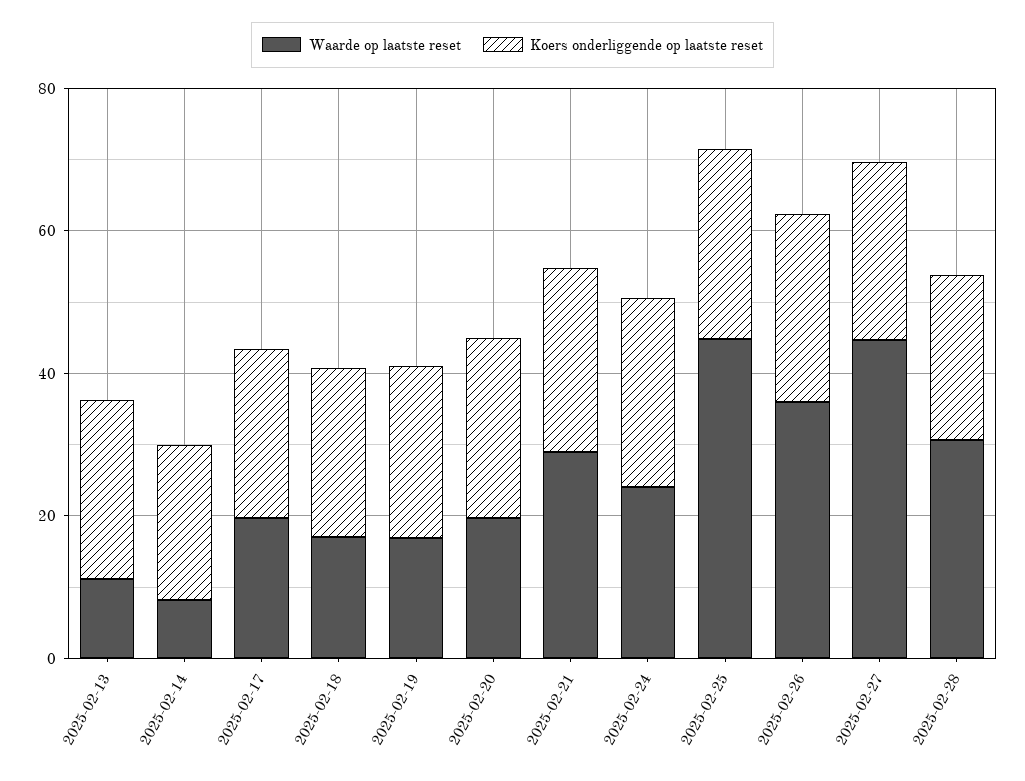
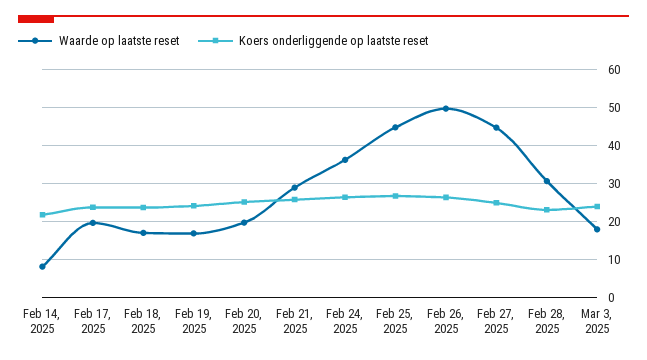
Waarde op laatste reset, 2025-02-13: 10 -> none
Koers onderliggende op laatste reset, 2025-02-13: 25 -> none
Waarde op laatste reset, 2025-02-24: 25 -> 36
Waarde op laatste reset, 2025-02-26: 35 -> 50
Waarde op laatste reset, Mar 3, 2025: none -> 18
Koers onderliggende op laatste reset, Mar 3, 2025: none -> 24

